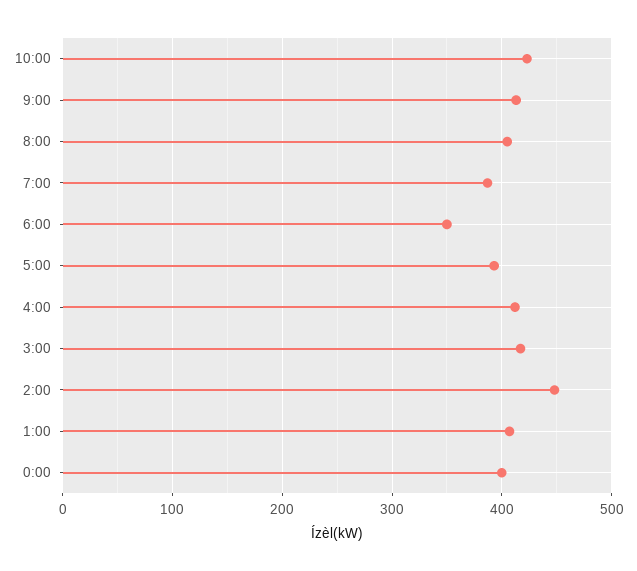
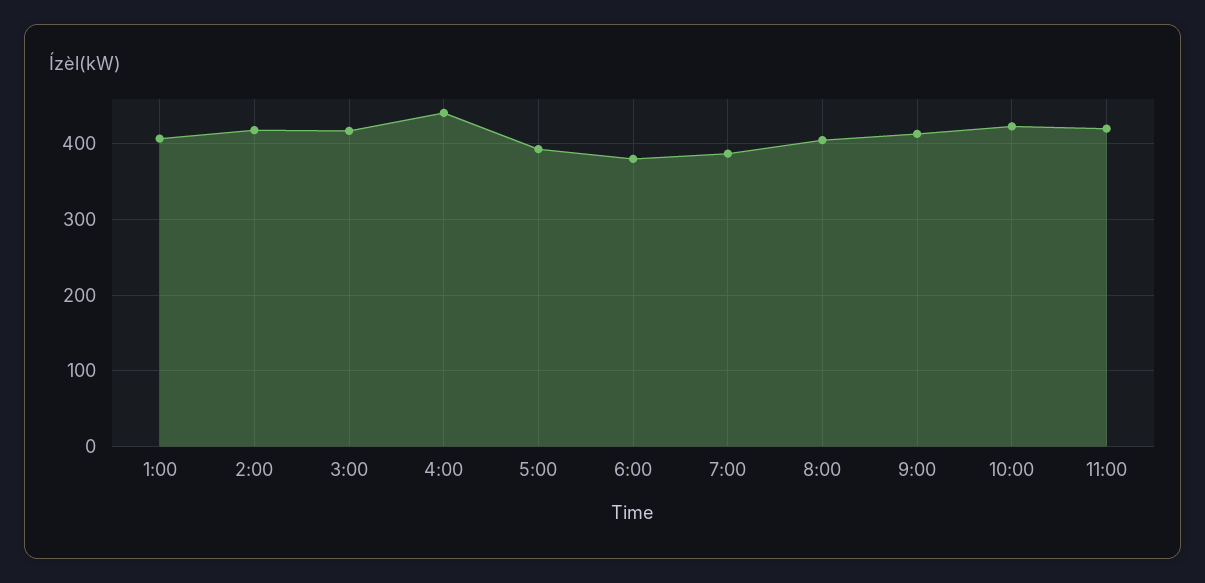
6:00: 350 -> 380
4:00: 410 -> 440
2:00: 450 -> 420
0:00: 400 -> none
11:00: none -> 420

